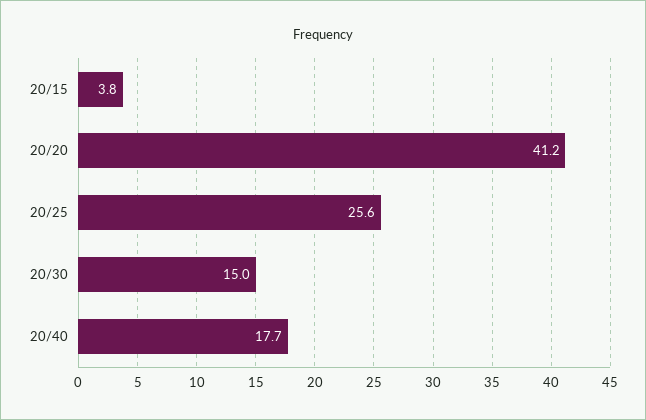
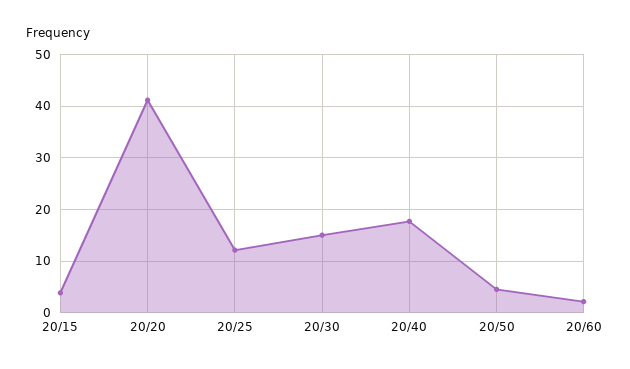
20/25: 25.6 -> 12
20/50: none -> 4
20/60: none -> 2

